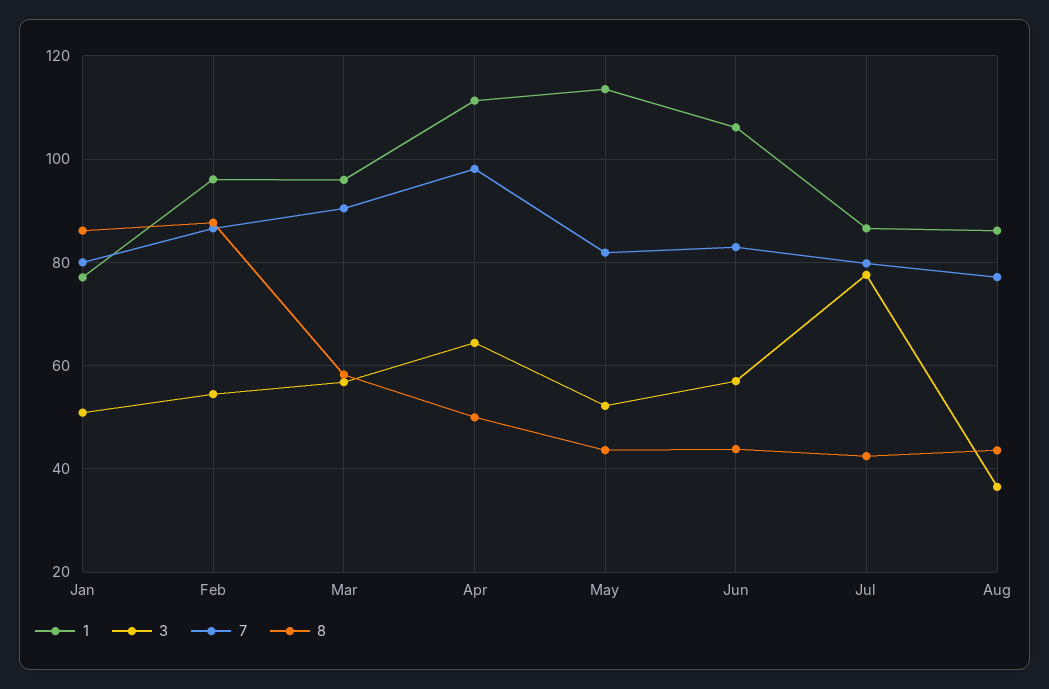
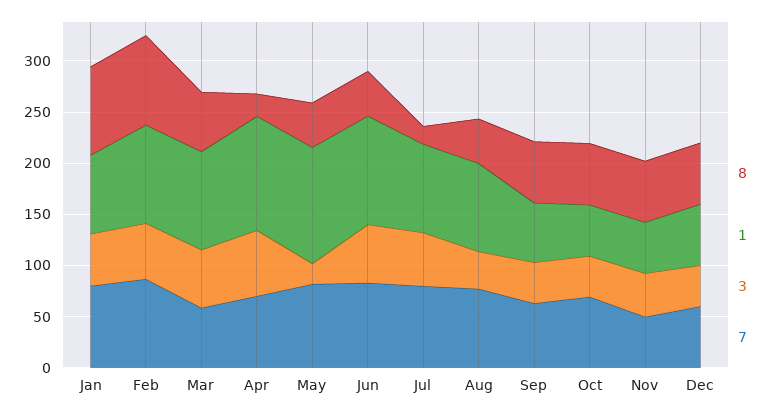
7, Mar: 90 -> 60
7, Apr: 98 -> 70
8, Apr: 50 -> 20
3, May: 52 -> 20
3, Jul: 78 -> 50
8, Jul: 42 -> 20
8, Sep: none -> 60
1, Sep: none -> 60
3, Sep: none -> 40
7, Sep: none -> 60
8, Oct: none -> 60
1, Oct: none -> 50
3, Oct: none -> 40
7, Oct: none -> 70
8, Nov: none -> 60
1, Nov: none -> 50
3, Nov: none -> 40
7, Nov: none -> 50
8, Dec: none -> 60
1, Dec: none -> 60
3, Dec: none -> 40
7, Dec: none -> 60

